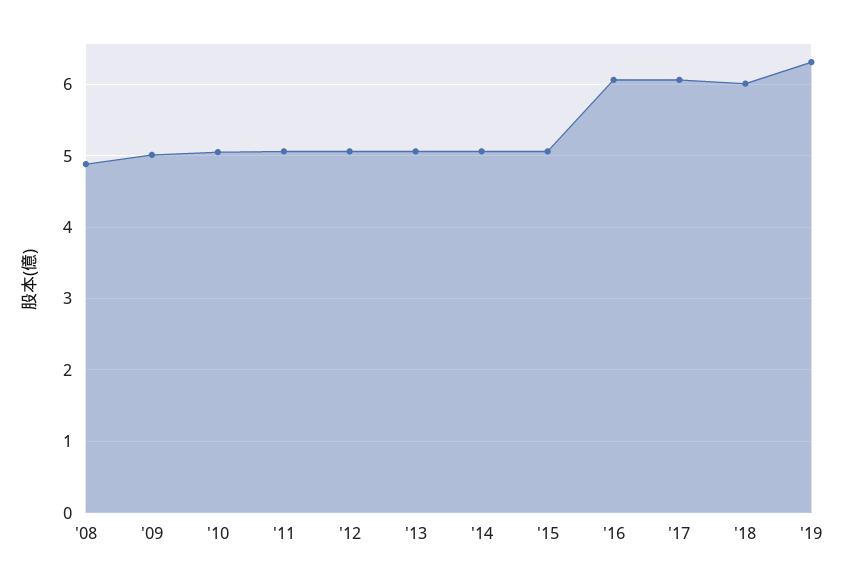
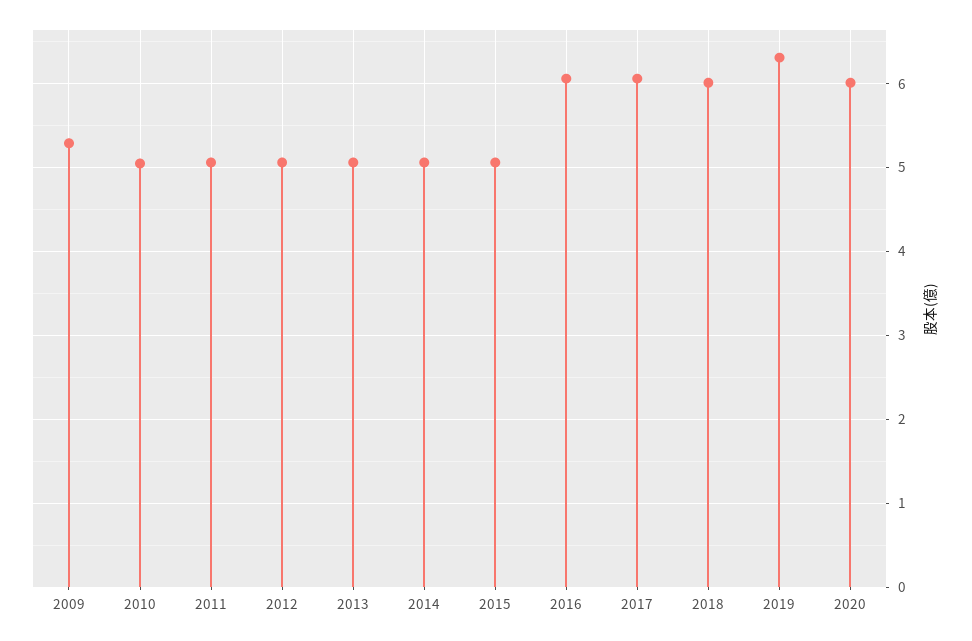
'08: 4.9 -> none
'09: 5 -> 5.3
2020: none -> 6

